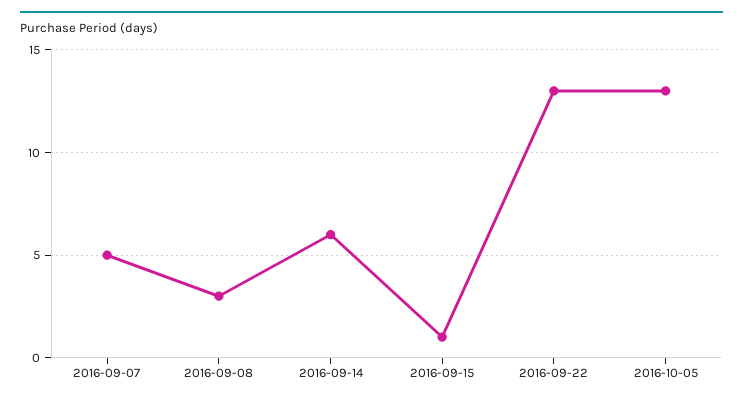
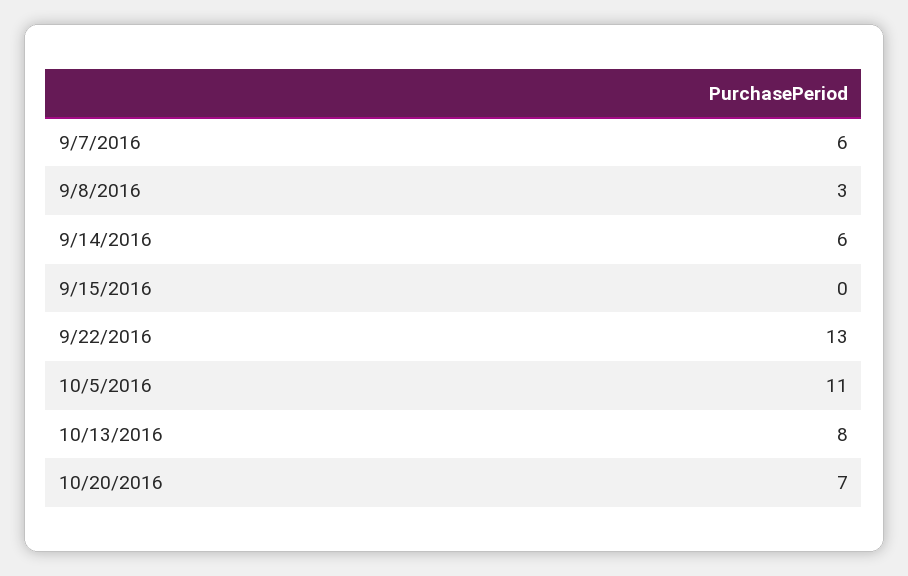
2016-09-07: 5 -> 6
2016-09-15: 1 -> 0
2016-10-05: 13 -> 11
10/13/2016: none -> 8
10/20/2016: none -> 7

